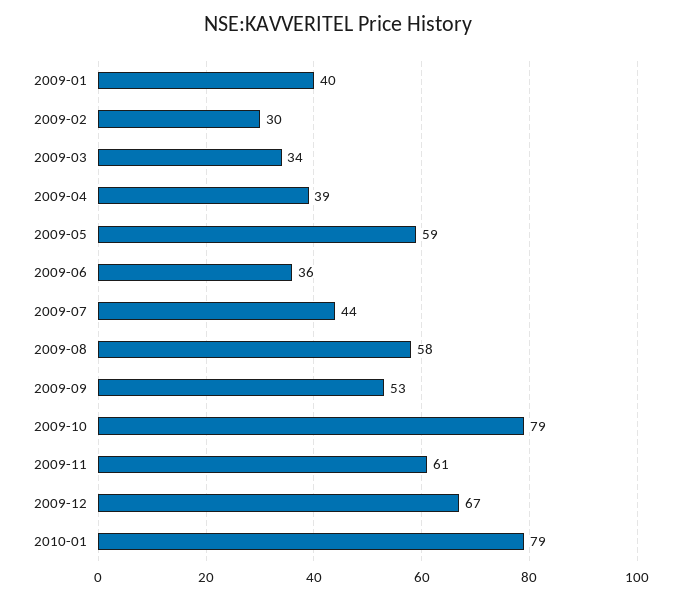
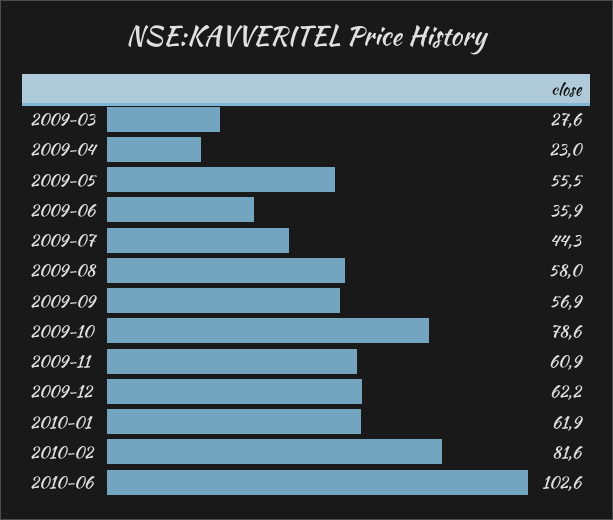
2009-01: 40 -> none
2009-02: 30 -> none
2009-03: 34 -> 27.6
2009-04: 39 -> 23
2009-05: 59 -> 55.5
2009-09: 53 -> 56.9
2009-12: 67 -> 62.2
2010-01: 79 -> 61.9
2010-02: none -> 81.6
2010-06: none -> 102.6

